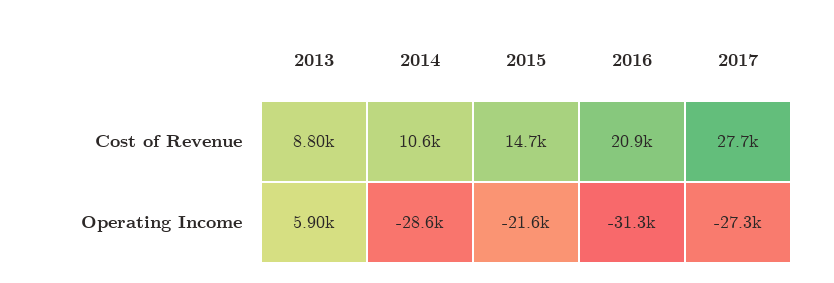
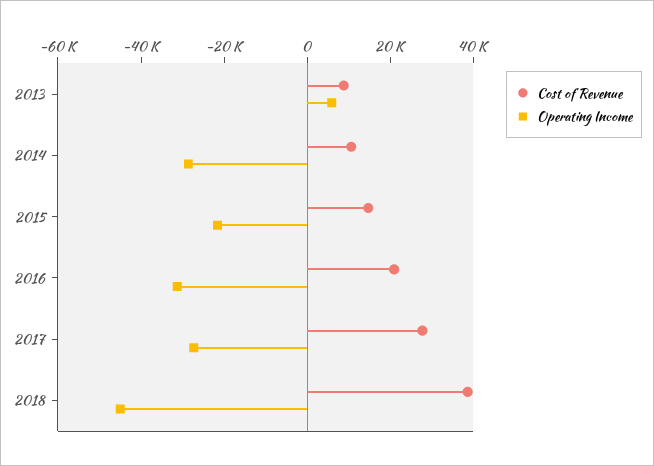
Cost of Revenue, 2018: none -> 40000
Operating Income, 2018: none -> -45000

